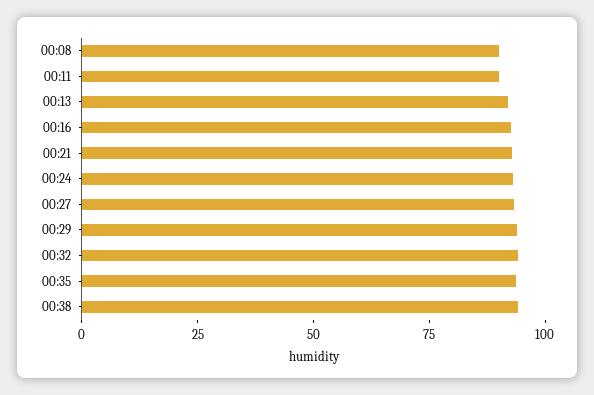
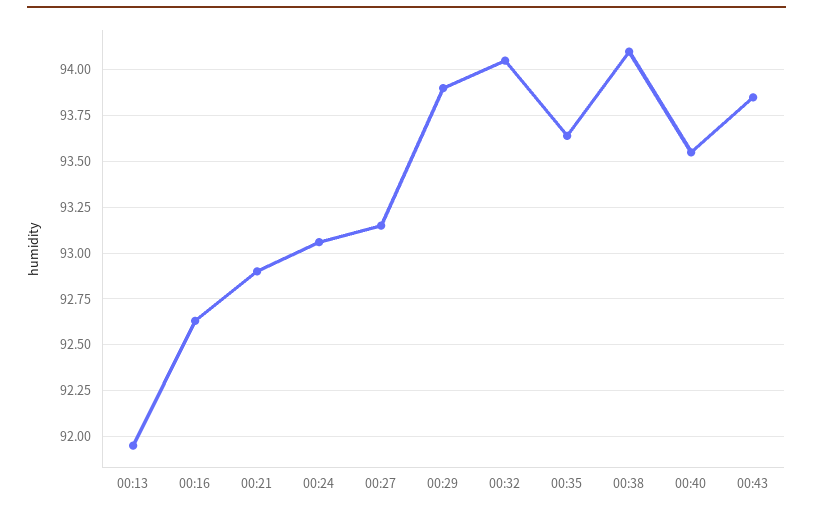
00:08: 90 -> none
00:11: 90 -> none
00:40: none -> 93.55
00:43: none -> 93.85

